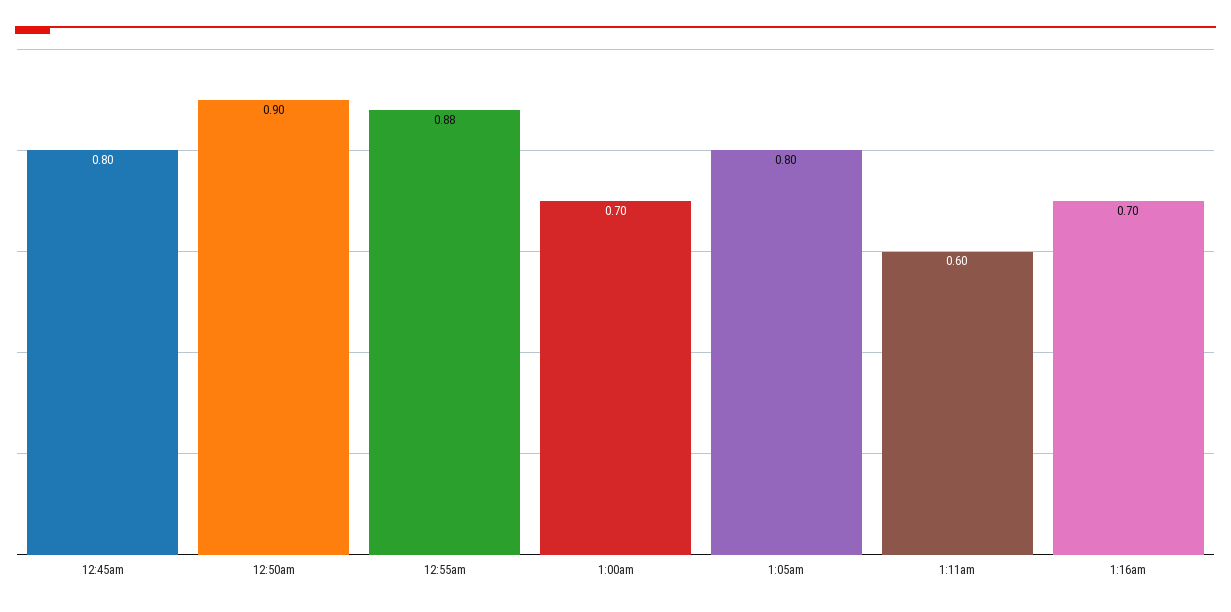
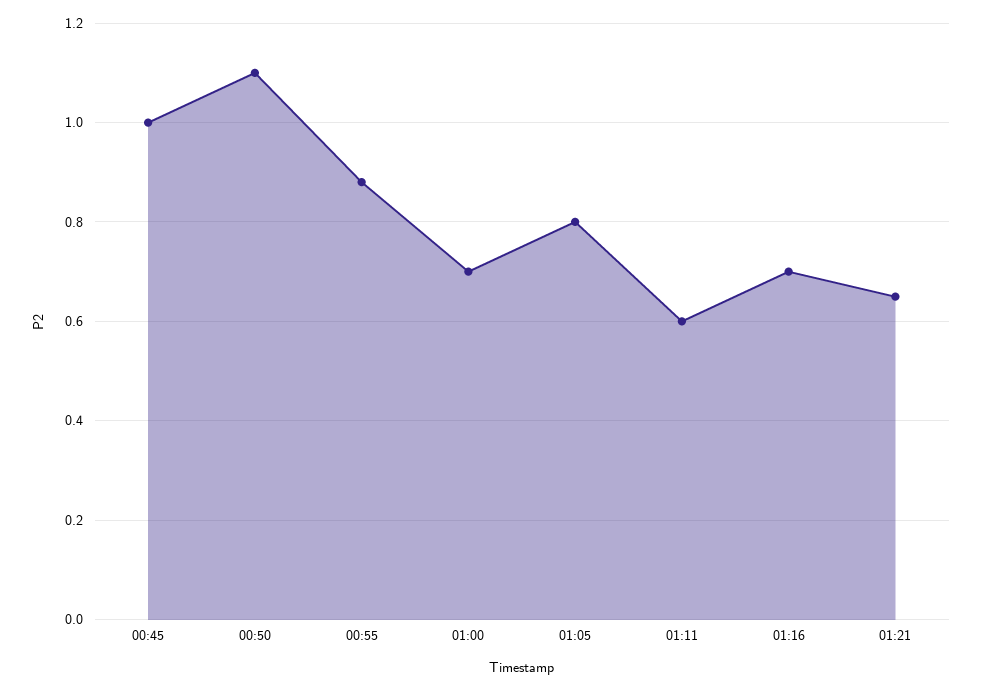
12:45am: 0.8 -> 1
12:50am: 0.9 -> 1.1
01:21: none -> 0.65

